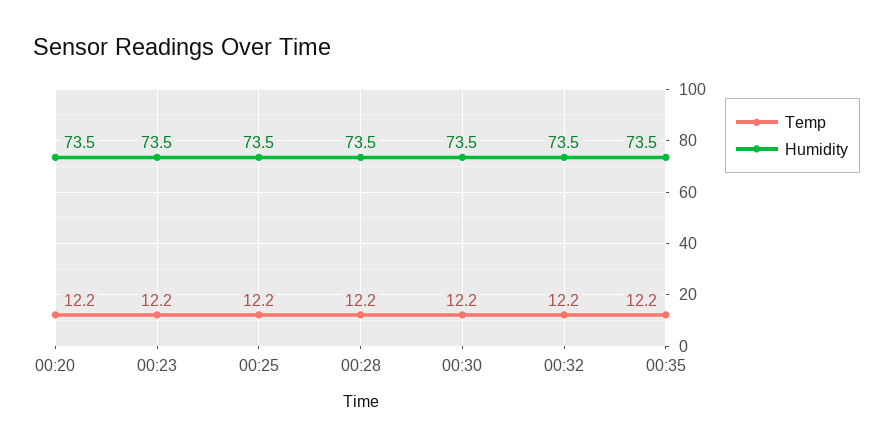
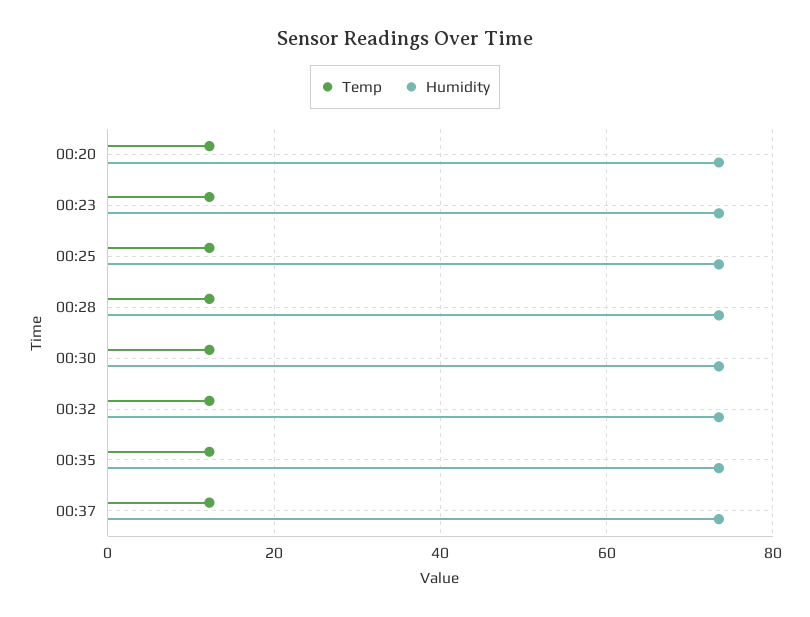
Temp, 00:37: none -> 12
Humidity, 00:37: none -> 74

